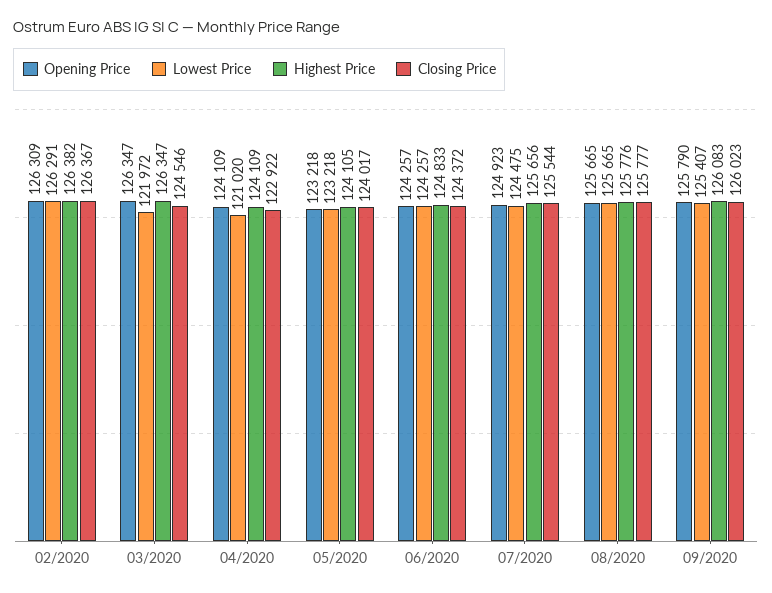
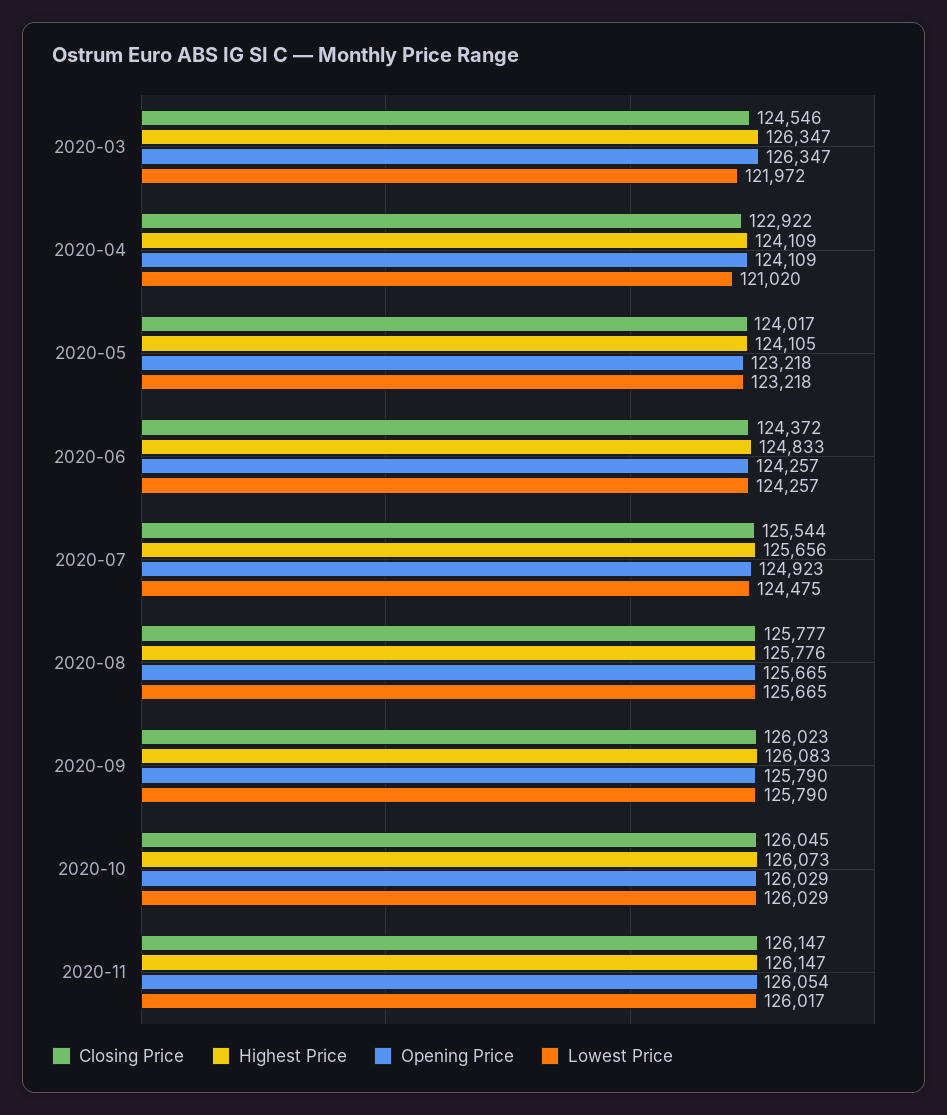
Opening Price, 02/2020: 126309 -> none
Lowest Price, 02/2020: 126291 -> none
Highest Price, 02/2020: 126382 -> none
Closing Price, 02/2020: 126367 -> none
Lowest Price, 09/2020: 125407 -> 125790
Closing Price, 2020-10: none -> 126045
Highest Price, 2020-10: none -> 126073
Opening Price, 2020-10: none -> 126029
Lowest Price, 2020-10: none -> 126029
Closing Price, 2020-11: none -> 126147
Highest Price, 2020-11: none -> 126147
Opening Price, 2020-11: none -> 126054
Lowest Price, 2020-11: none -> 126017

